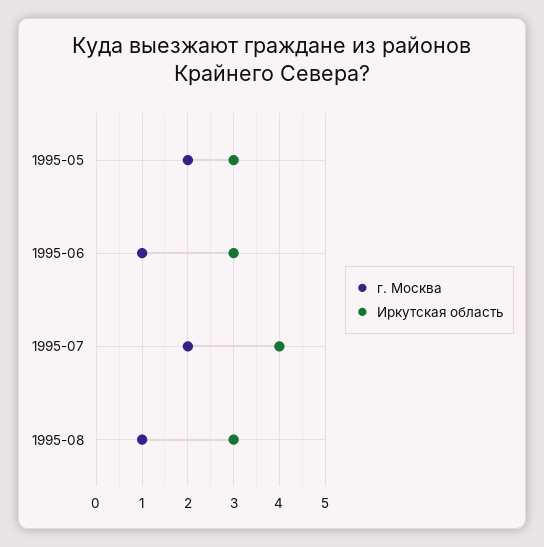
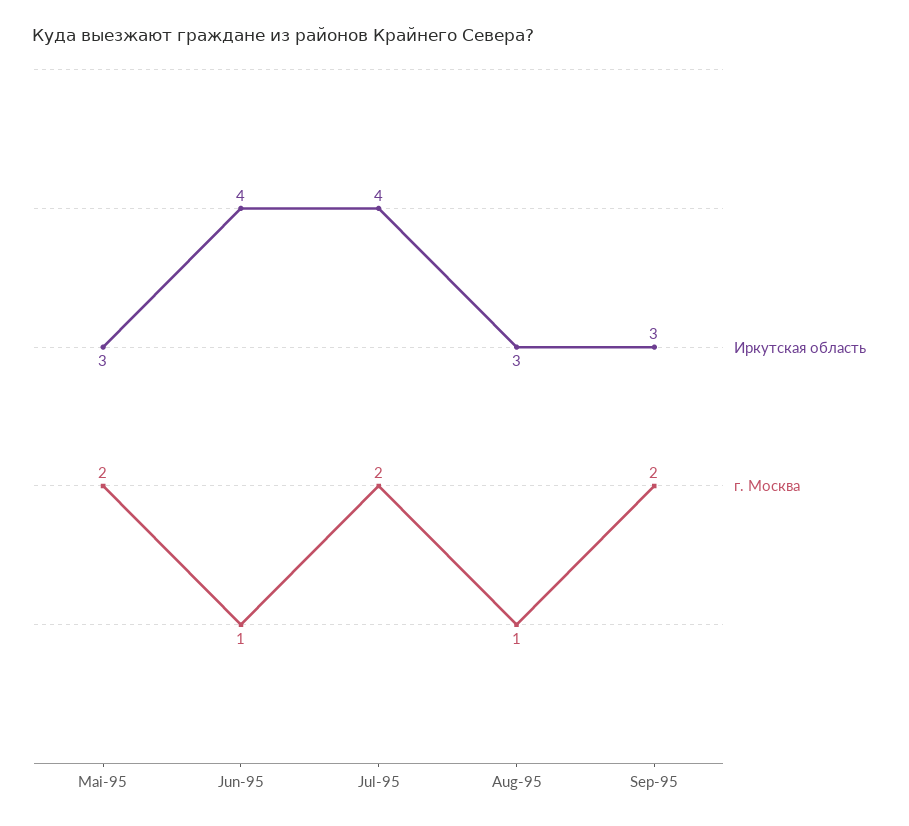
Иркутская область, 1995-06: 3 -> 4
Иркутская область, Sep-95: none -> 3
г. Москва, Sep-95: none -> 2

